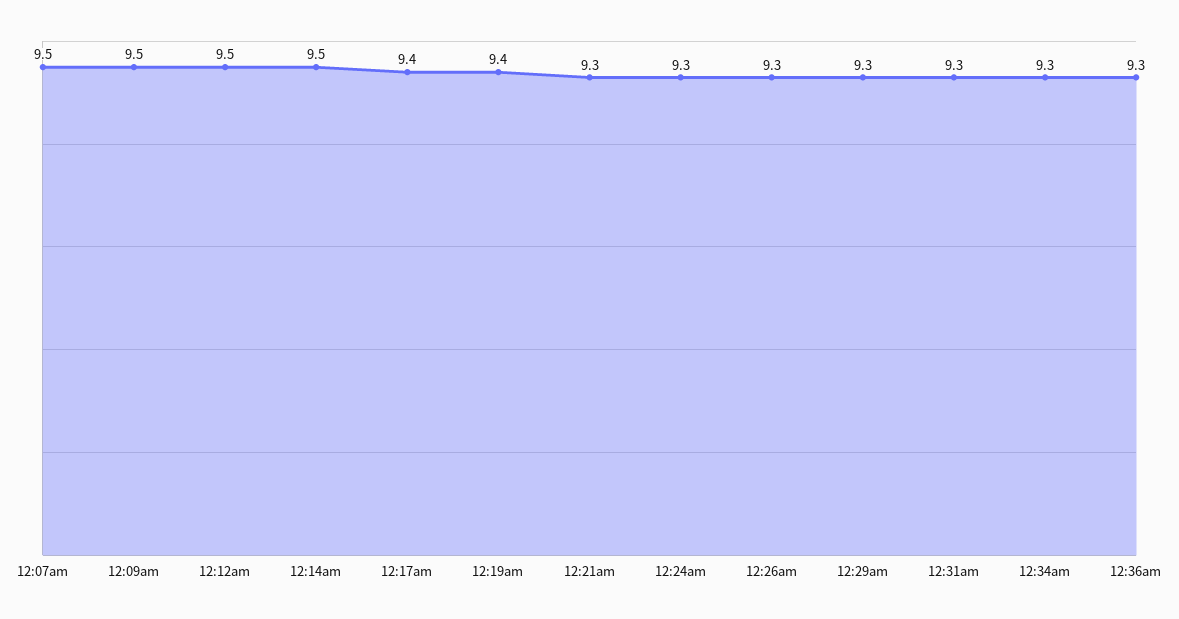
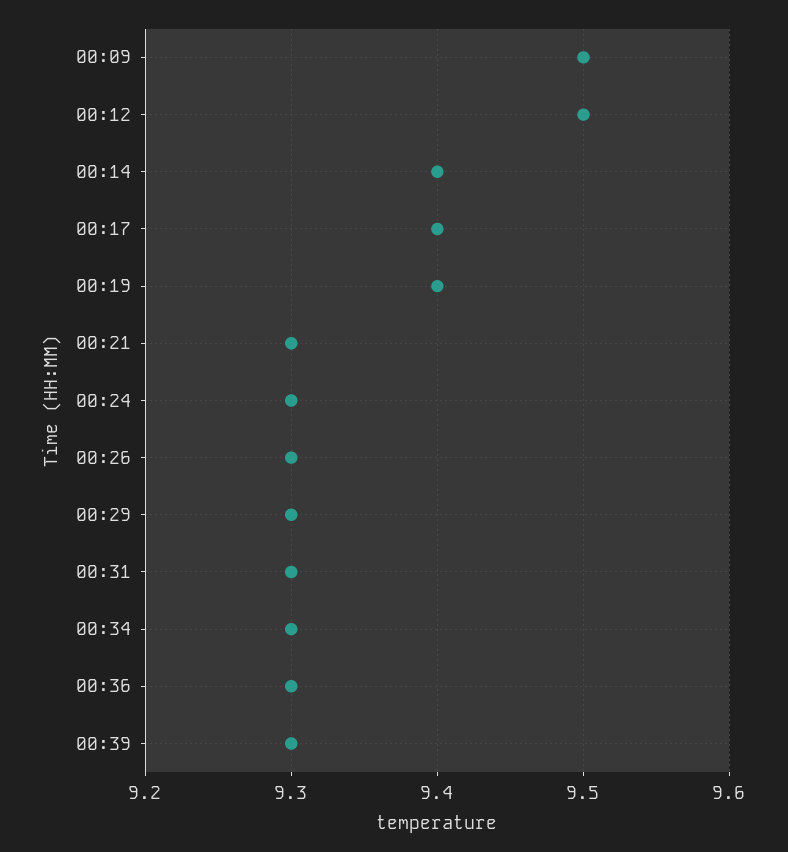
12:07am: 9.5 -> none
12:14am: 9.5 -> 9.4
00:39: none -> 9.3

